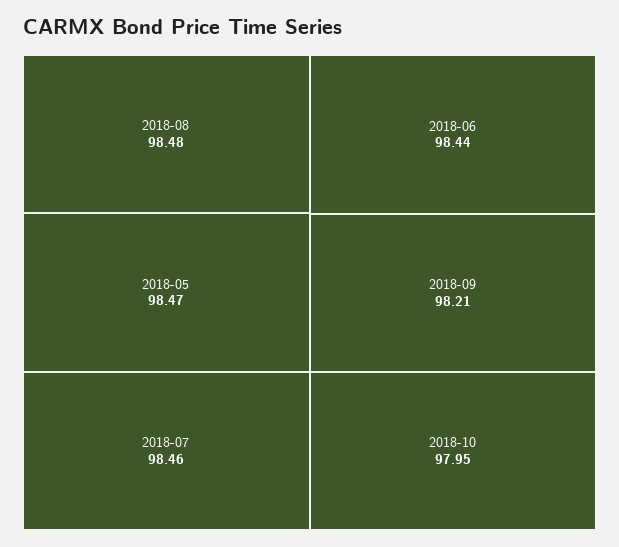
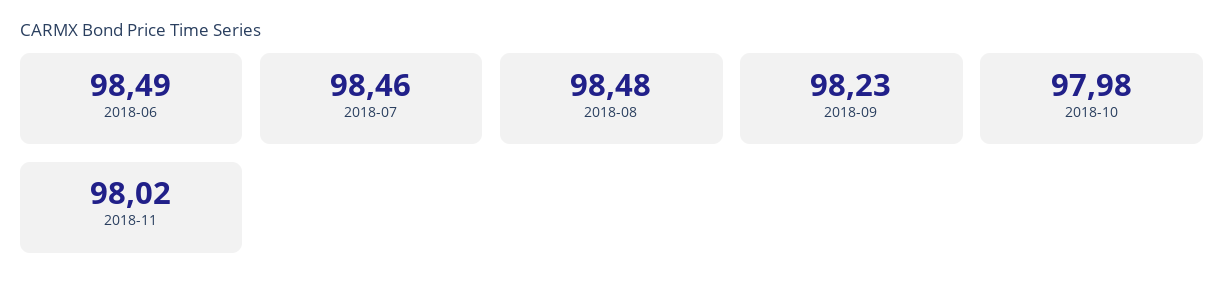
2018-05: 98.47 -> none
2018-06: 98.44 -> 98.49
2018-09: 98.21 -> 98.23
2018-10: 97.95 -> 97.98
2018-11: none -> 98.02

